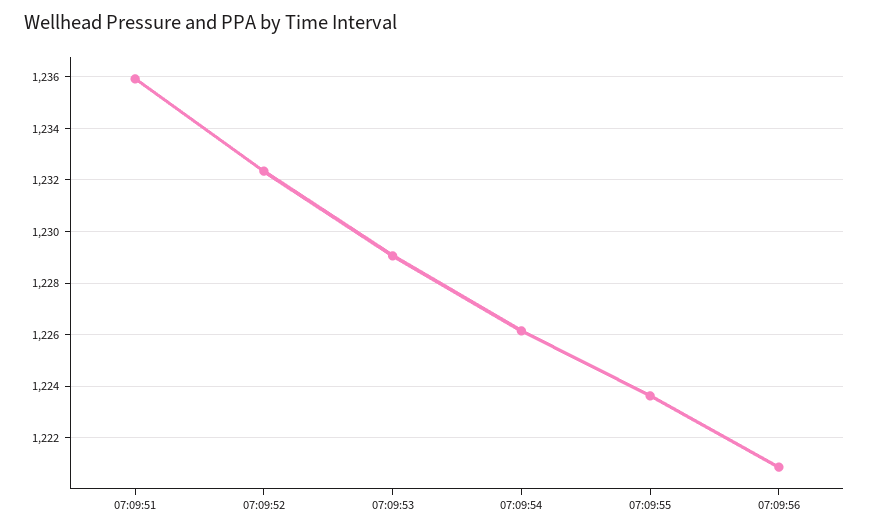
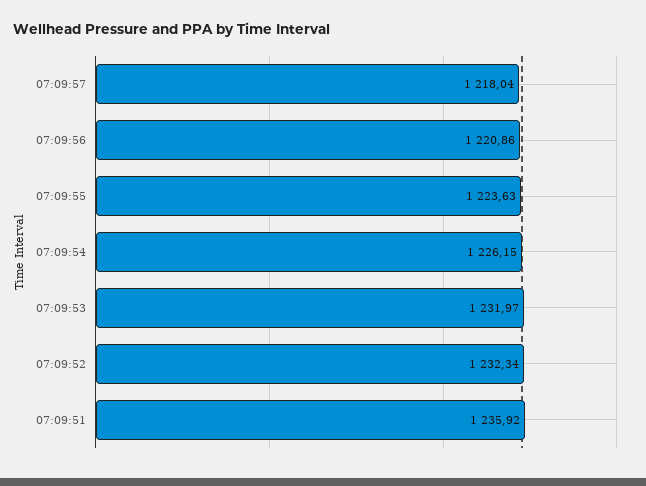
07:09:53: 1229 -> 1231.97
07:09:57: none -> 1218.04

